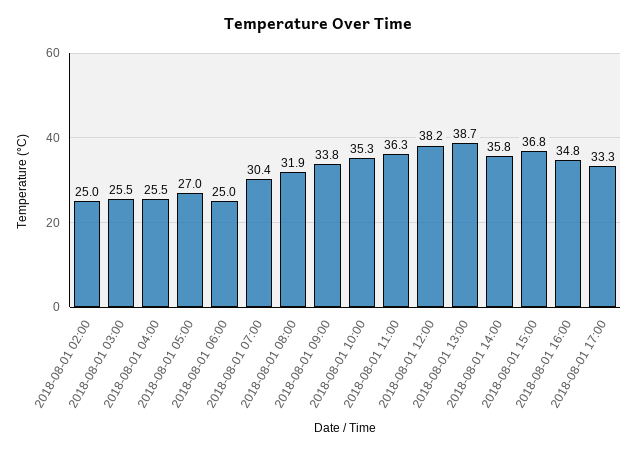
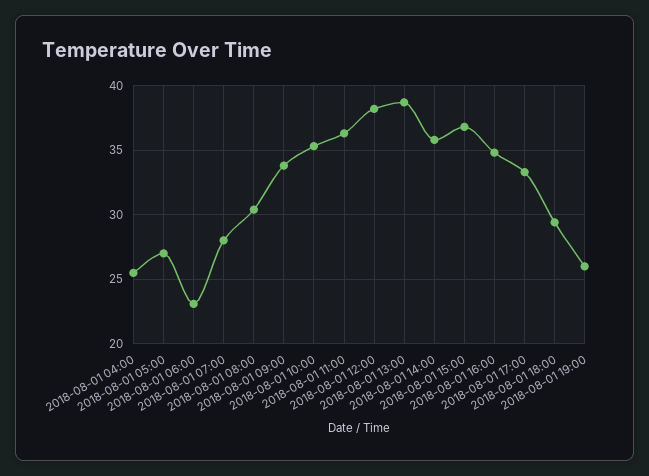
2018-08-01 02:00: 25 -> none
2018-08-01 03:00: 25.5 -> none
2018-08-01 06:00: 25 -> 23
2018-08-01 07:00: 30.4 -> 28
2018-08-01 08:00: 31.9 -> 30.5
2018-08-01 18:00: none -> 29.5
2018-08-01 19:00: none -> 26

